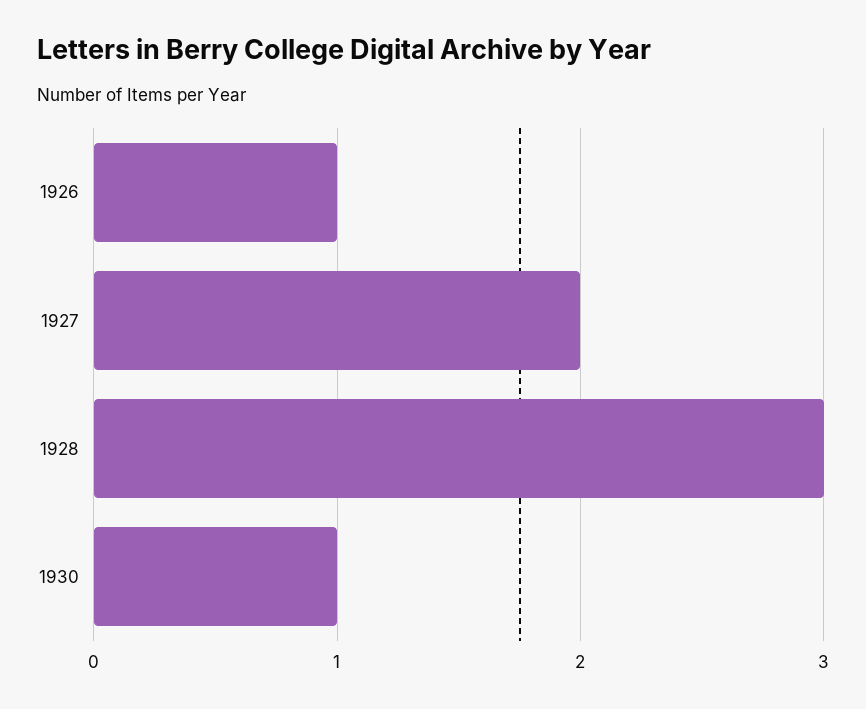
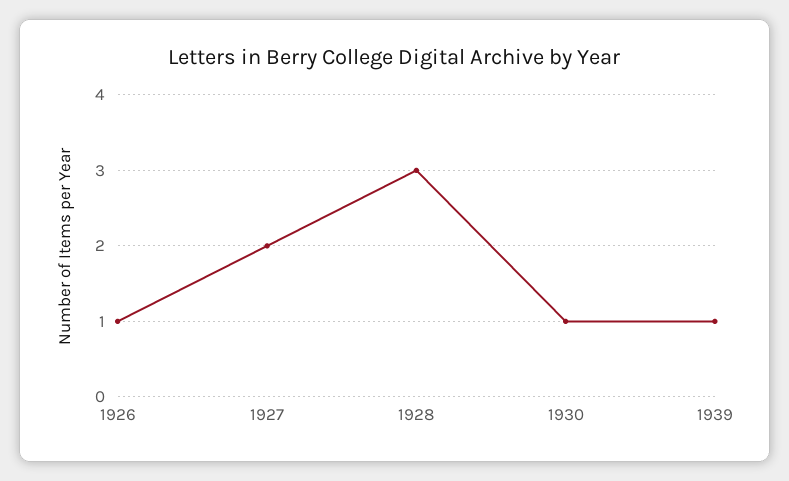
1939: none -> 1

